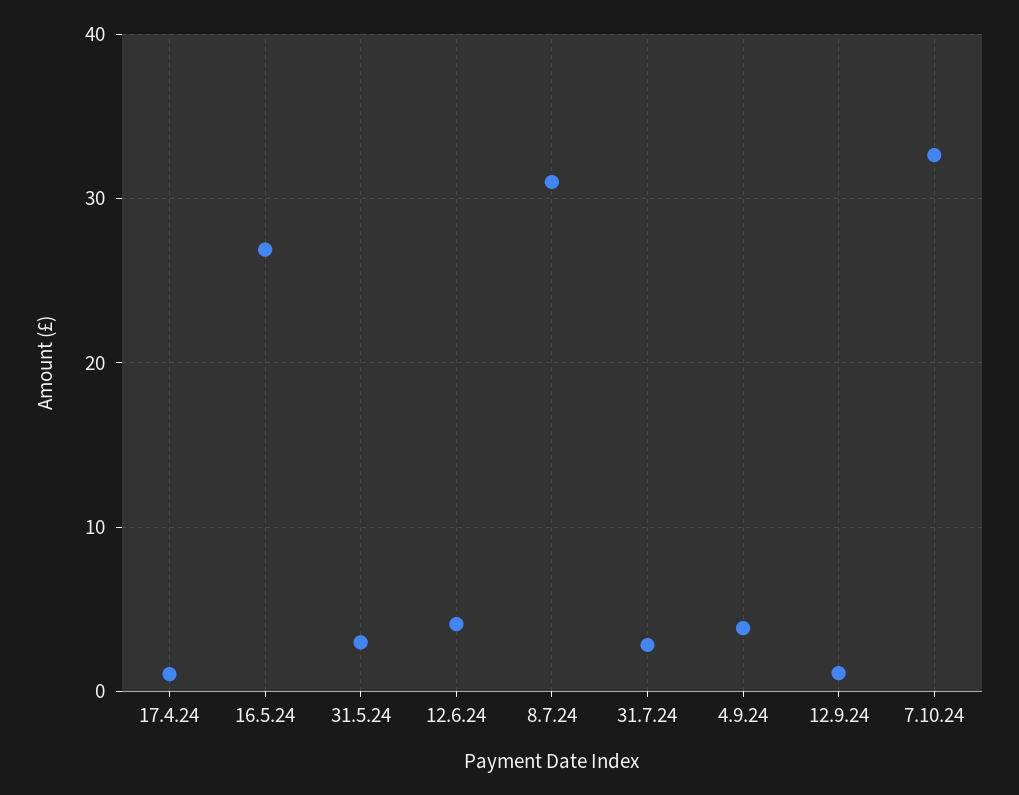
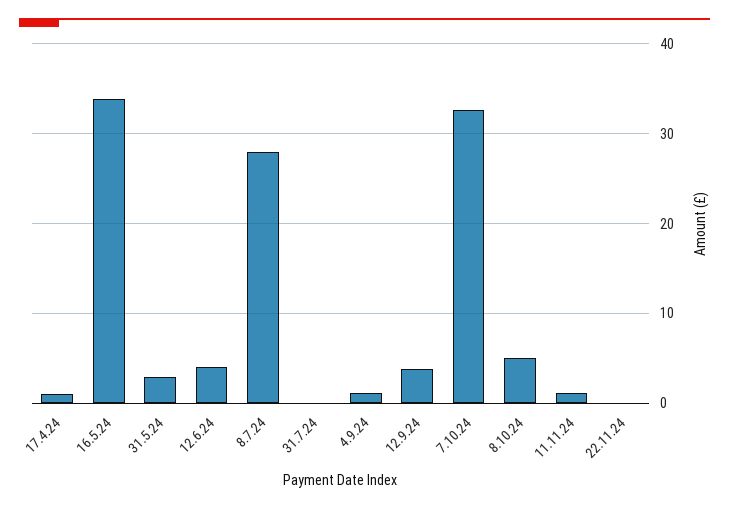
16.5.24: 27 -> 34
8.7.24: 31 -> 28
31.7.24: 3 -> 0
4.9.24: 4 -> 1
12.9.24: 1 -> 4
8.10.24: none -> 5
11.11.24: none -> 1
22.11.24: none -> 0

